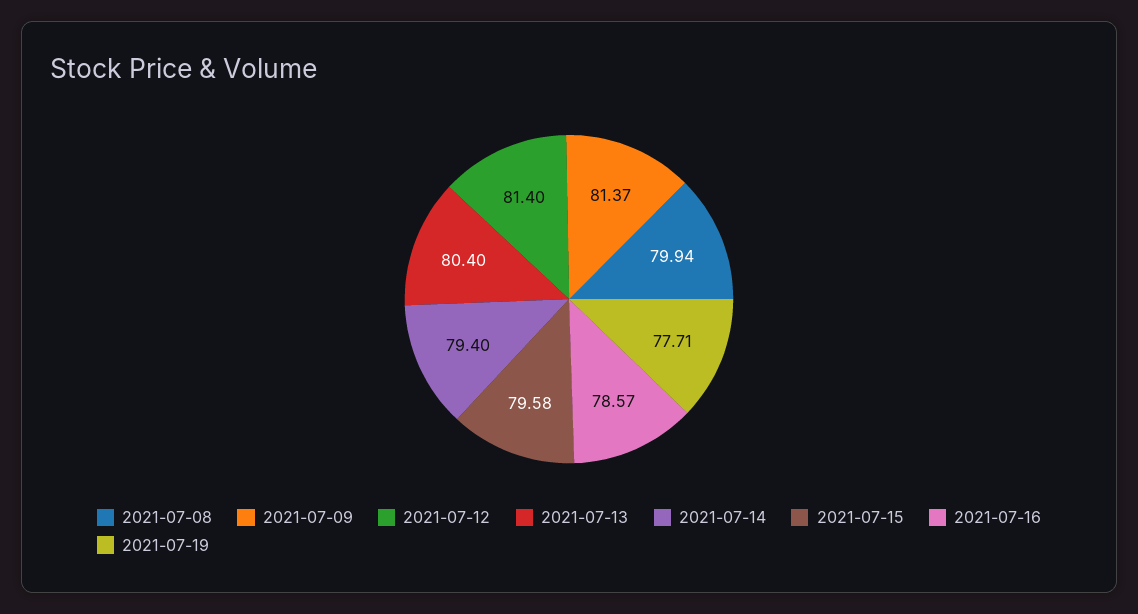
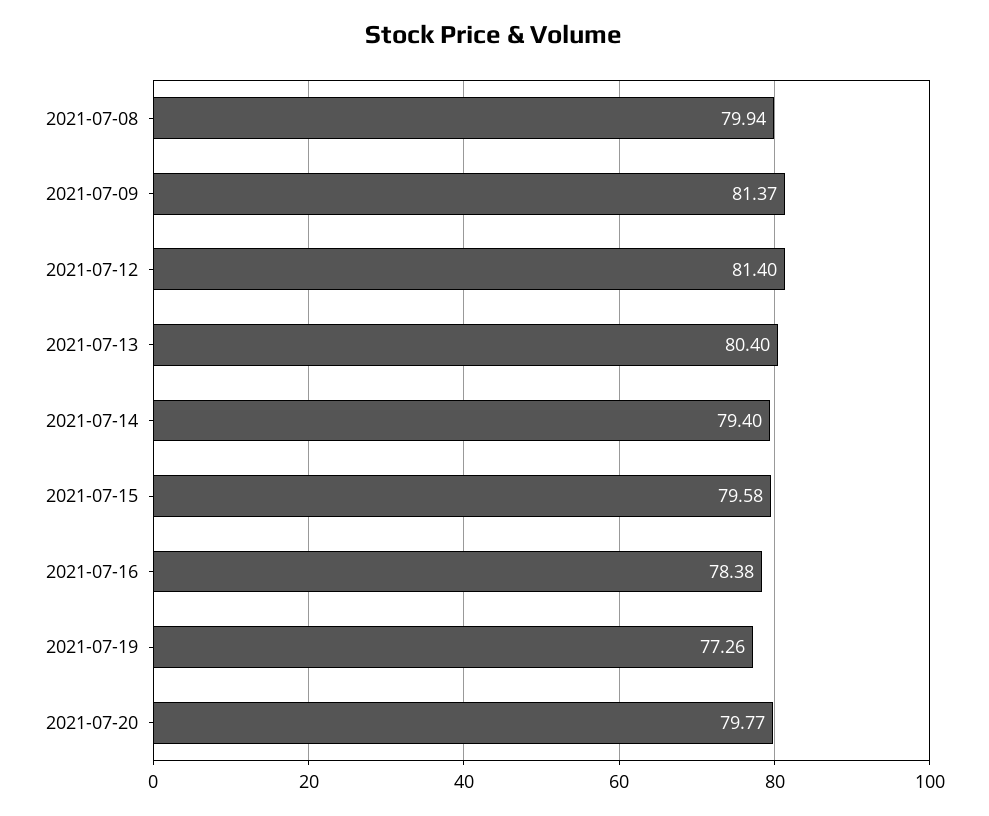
2021-07-16: 78.57 -> 78.38
2021-07-19: 77.71 -> 77.26
2021-07-20: none -> 79.77

